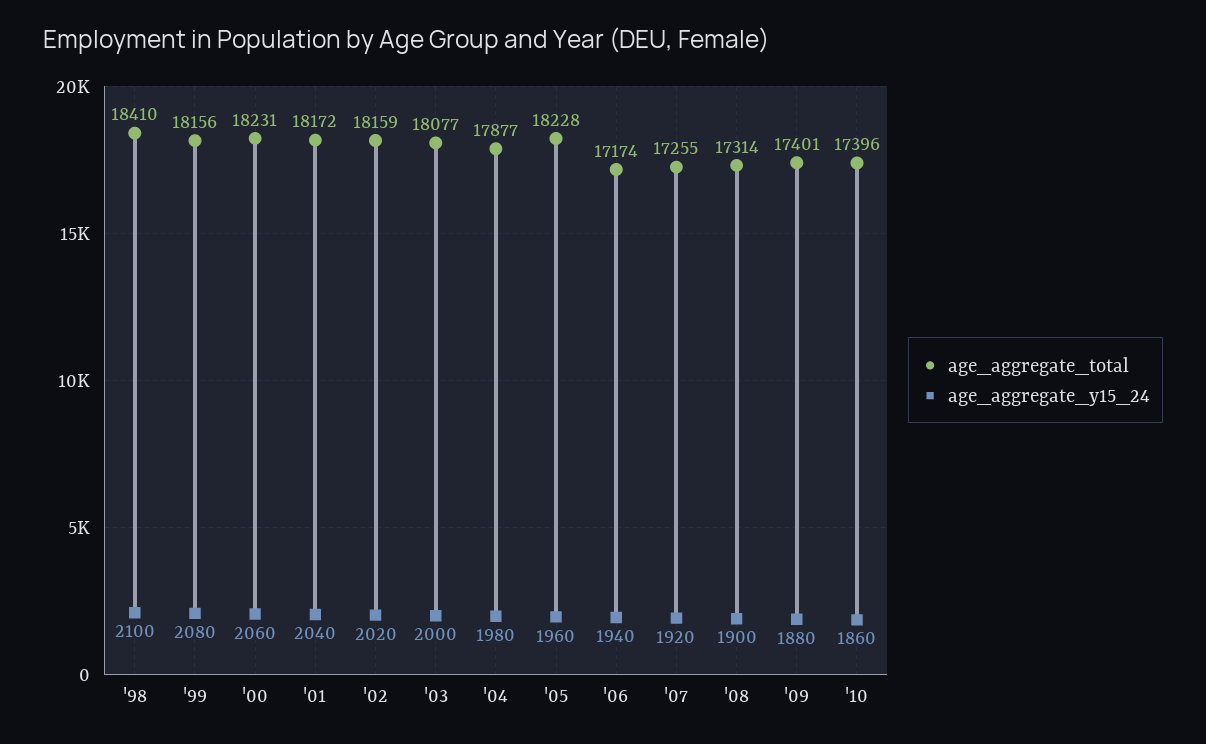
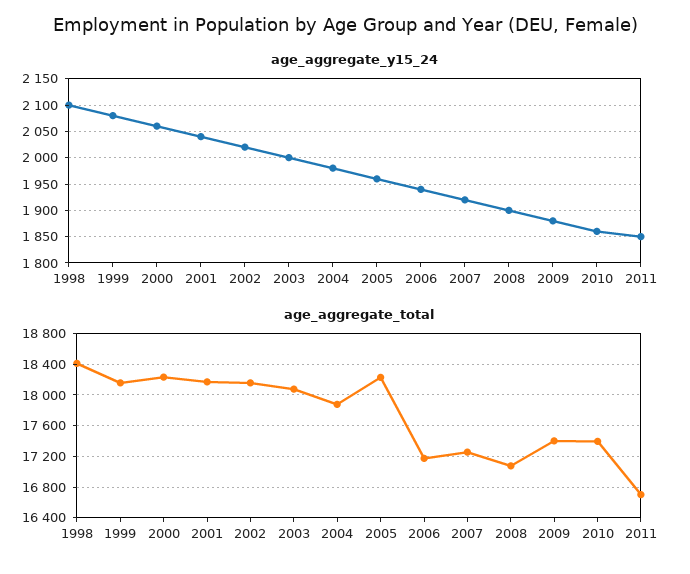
age_aggregate_total, '08: 17314 -> 17100
age_aggregate_y15_24, 2011: none -> 1850
age_aggregate_total, 2011: none -> 16700

